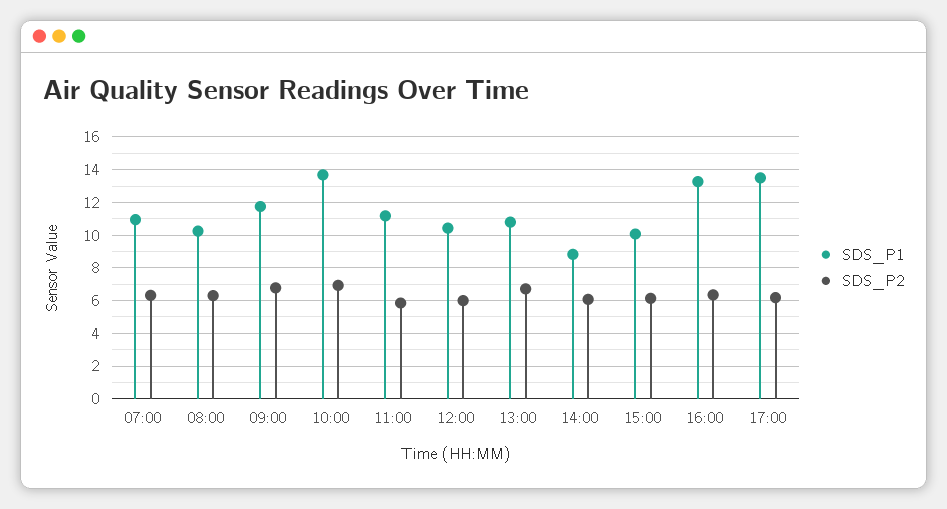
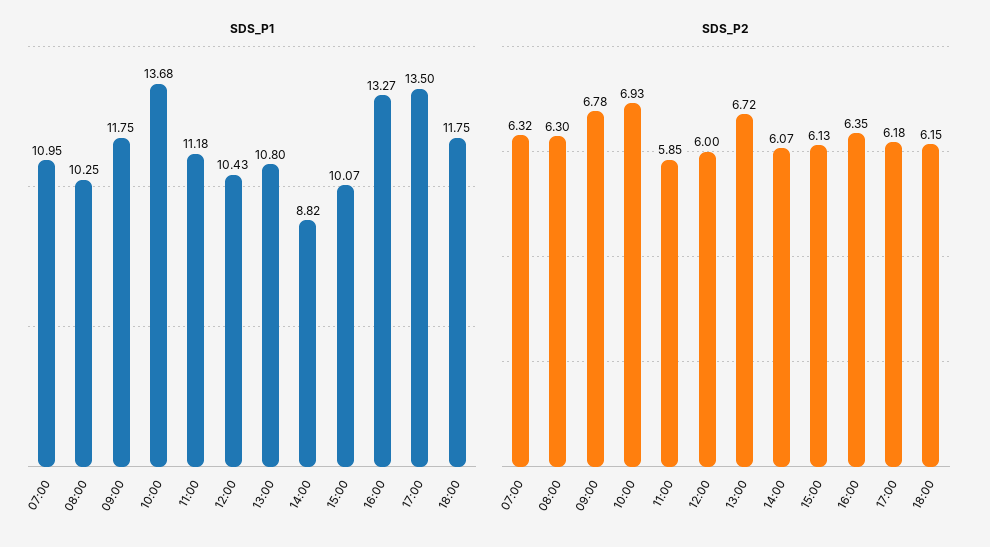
SDS_P1, 18:00: none -> 11.75
SDS_P2, 18:00: none -> 6.15

